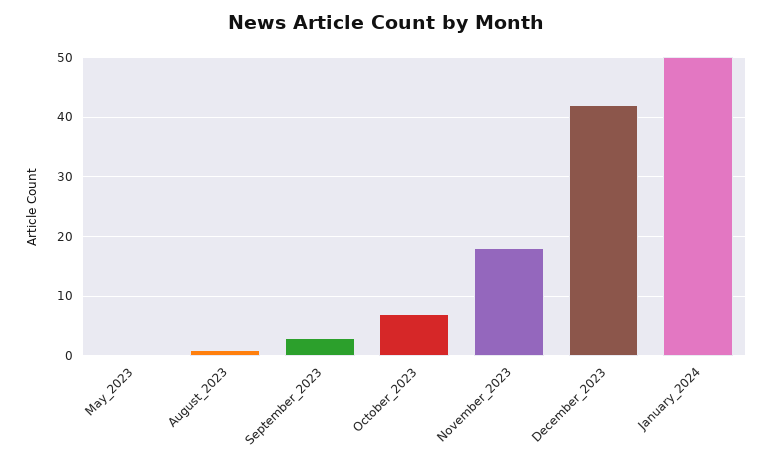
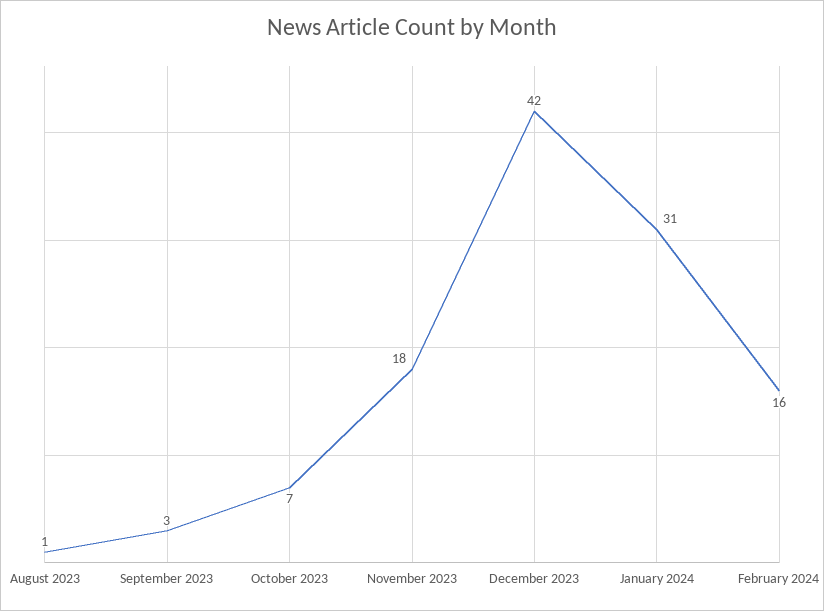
May_2023: 0 -> none
January_2024: 50 -> 31
February 2024: none -> 16

